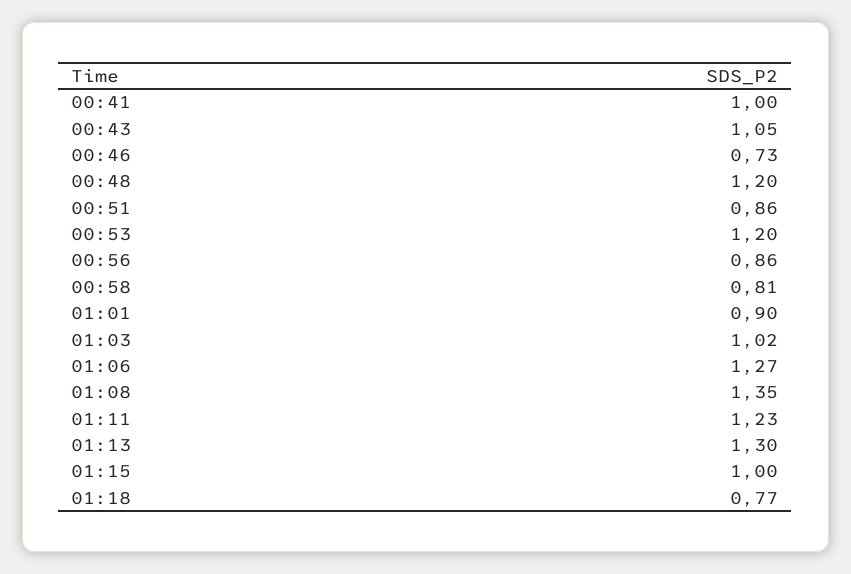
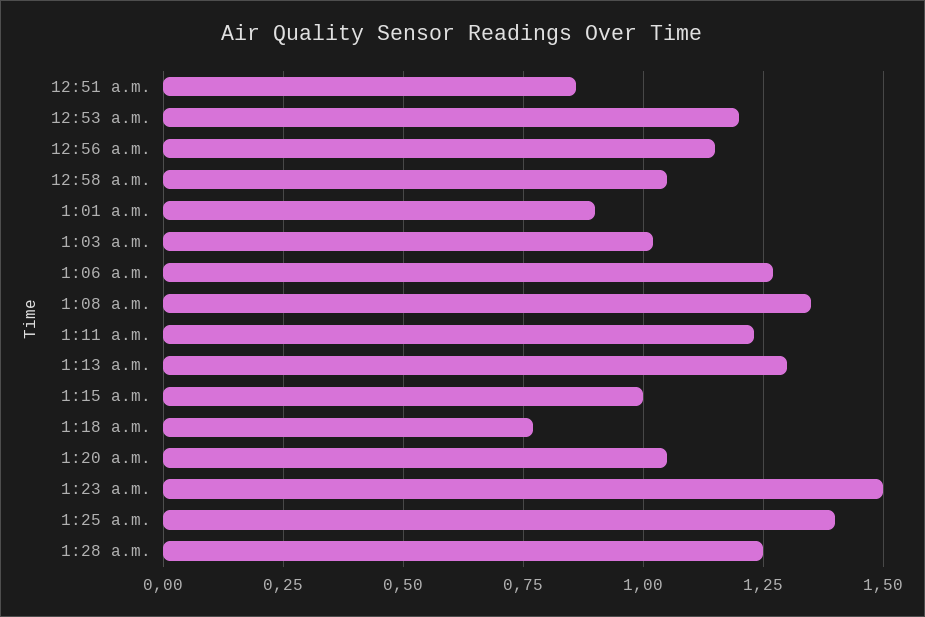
00:41: 1 -> none
00:43: 1.05 -> none
00:46: 0.73 -> none
00:48: 1.2 -> none
00:56: 0.86 -> 1.15
00:58: 0.81 -> 1.05
1:20 a.m.: none -> 1.05
1:23 a.m.: none -> 1.5
1:25 a.m.: none -> 1.4
1:28 a.m.: none -> 1.25

